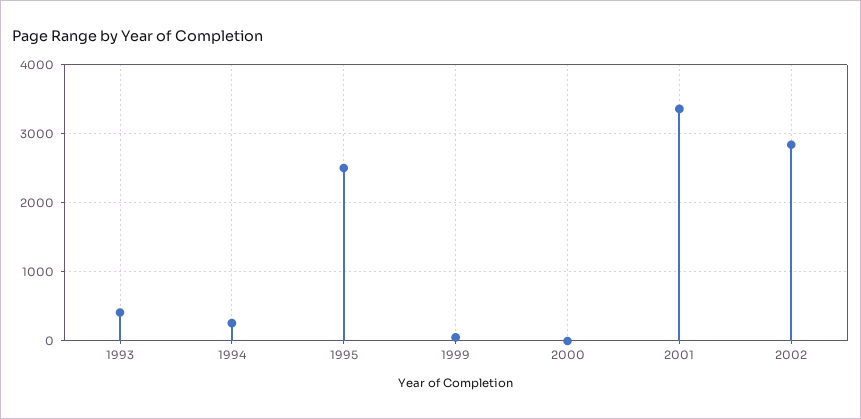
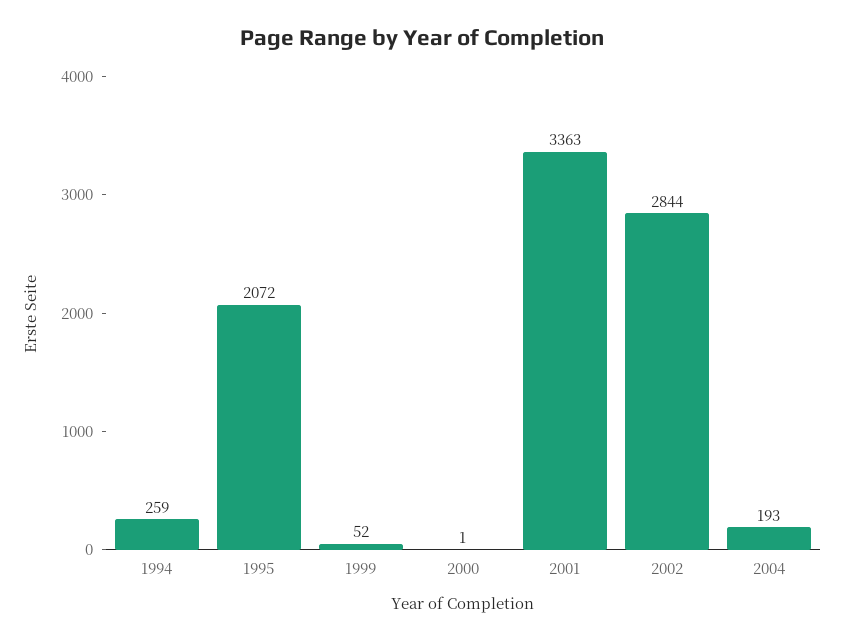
1993: 400 -> none
1995: 2500 -> 2072
2004: none -> 193

